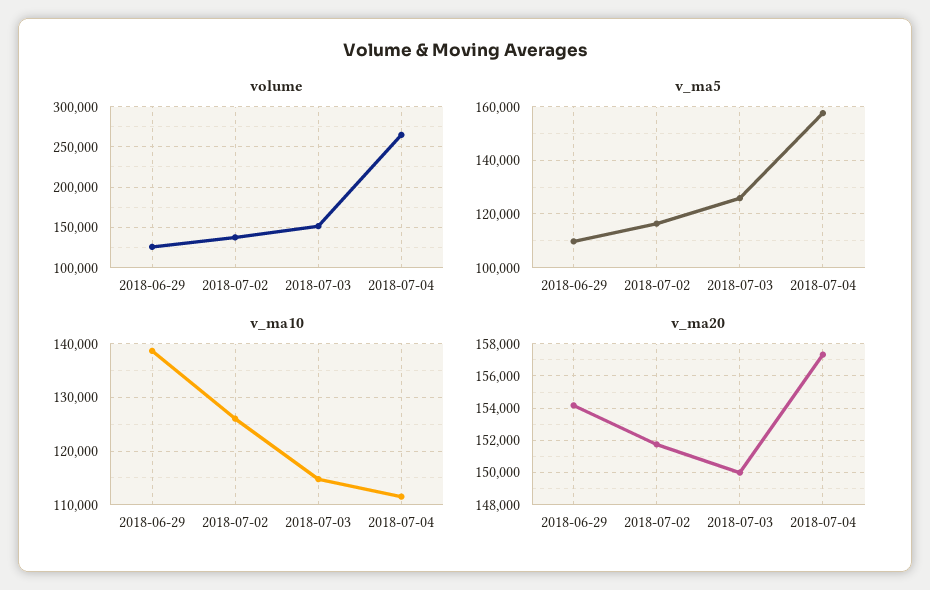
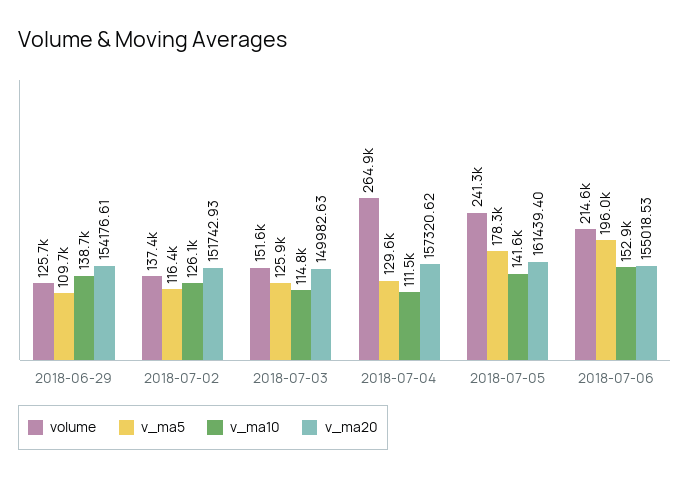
v_ma5, 2018-07-04: 157500 -> 129600
volume, 2018-07-05: none -> 241300
v_ma5, 2018-07-05: none -> 178300
v_ma10, 2018-07-05: none -> 141600
v_ma20, 2018-07-05: none -> 161439.4
volume, 2018-07-06: none -> 214600
v_ma5, 2018-07-06: none -> 196000
v_ma10, 2018-07-06: none -> 152900
v_ma20, 2018-07-06: none -> 155018.53

